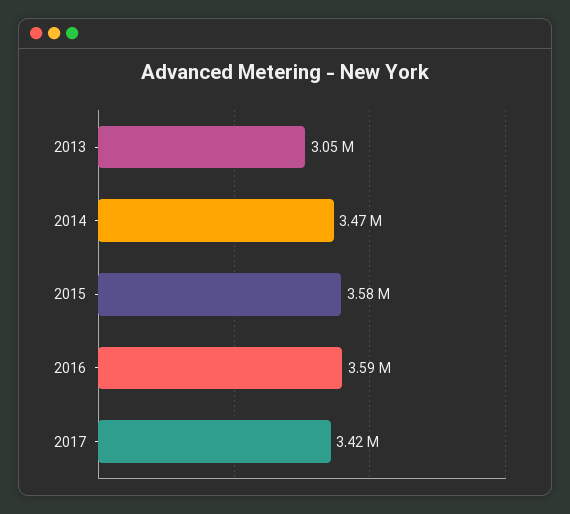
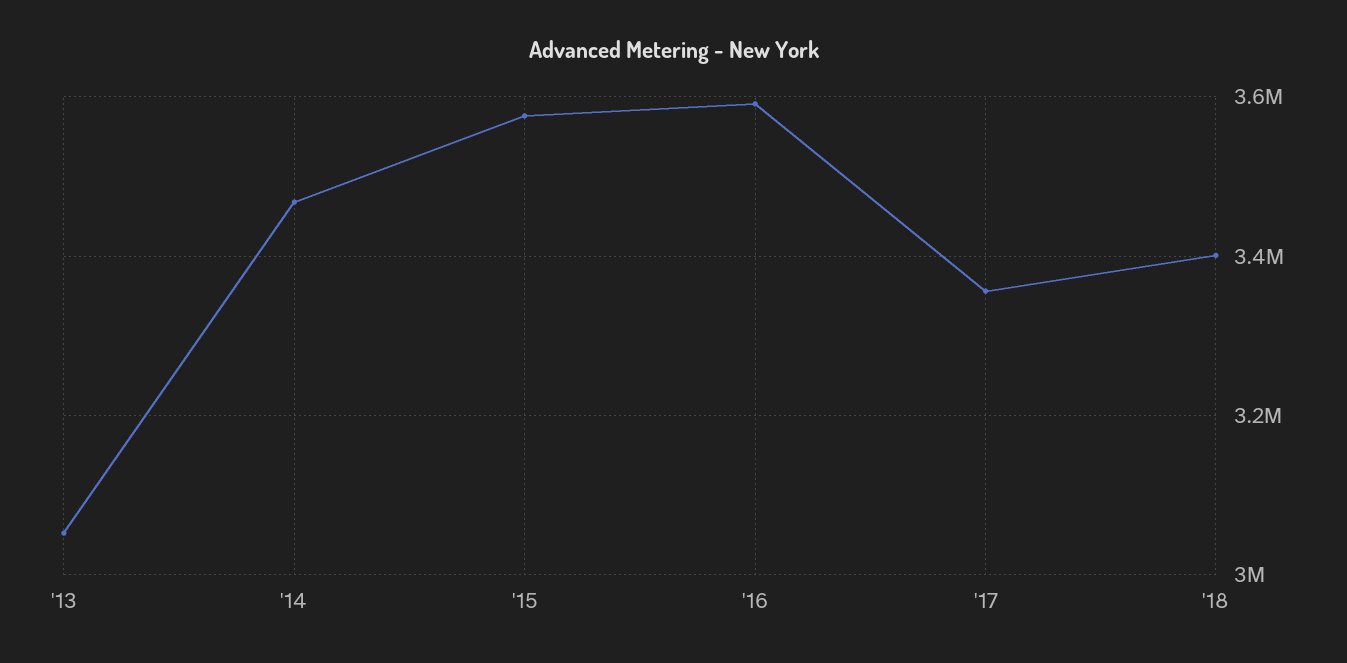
2017: 3420000 -> 3360000
'18: none -> 3400000

